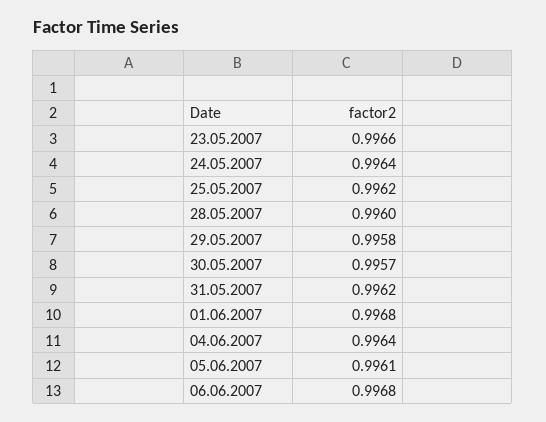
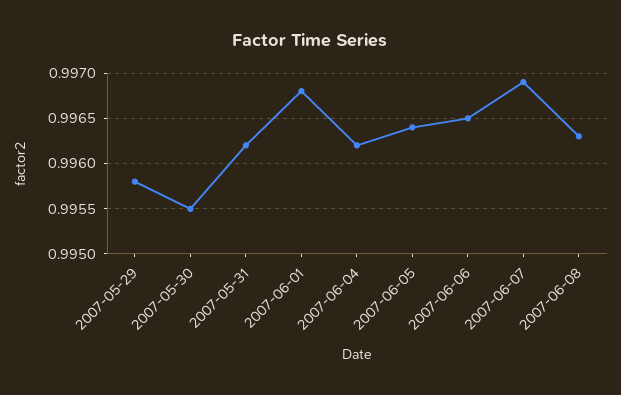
23.05.2007: 0.9966 -> none
24.05.2007: 0.9964 -> none
25.05.2007: 0.9962 -> none
28.05.2007: 0.996 -> none
30.05.2007: 0.9957 -> 0.9955
04.06.2007: 0.9964 -> 0.9962
05.06.2007: 0.9961 -> 0.9964
06.06.2007: 0.9968 -> 0.9965
2007-06-07: none -> 0.9969
2007-06-08: none -> 0.9963

